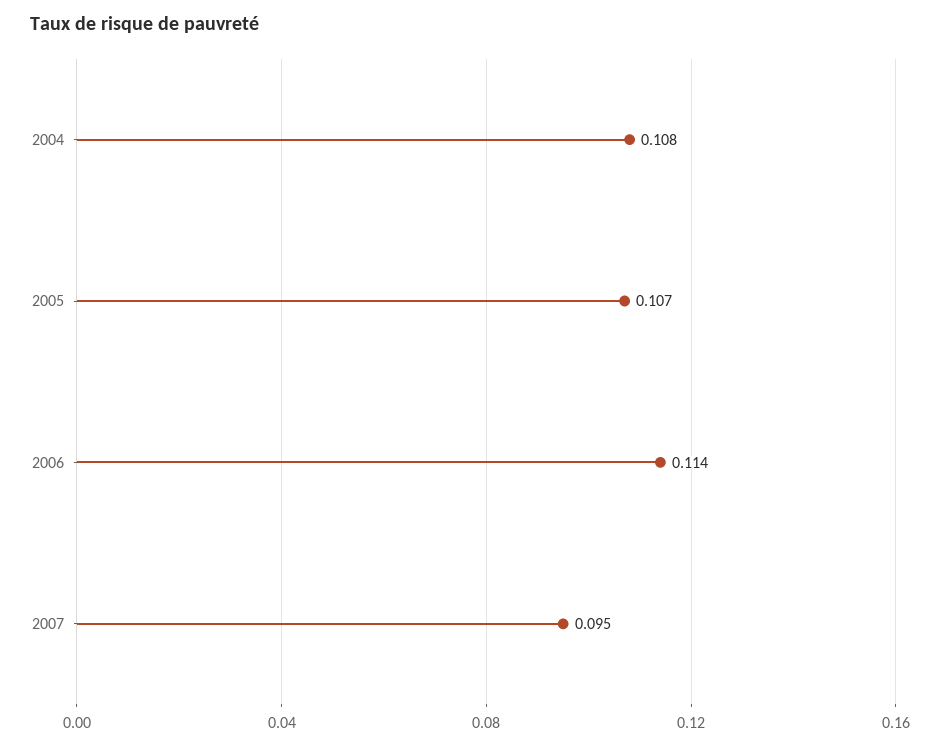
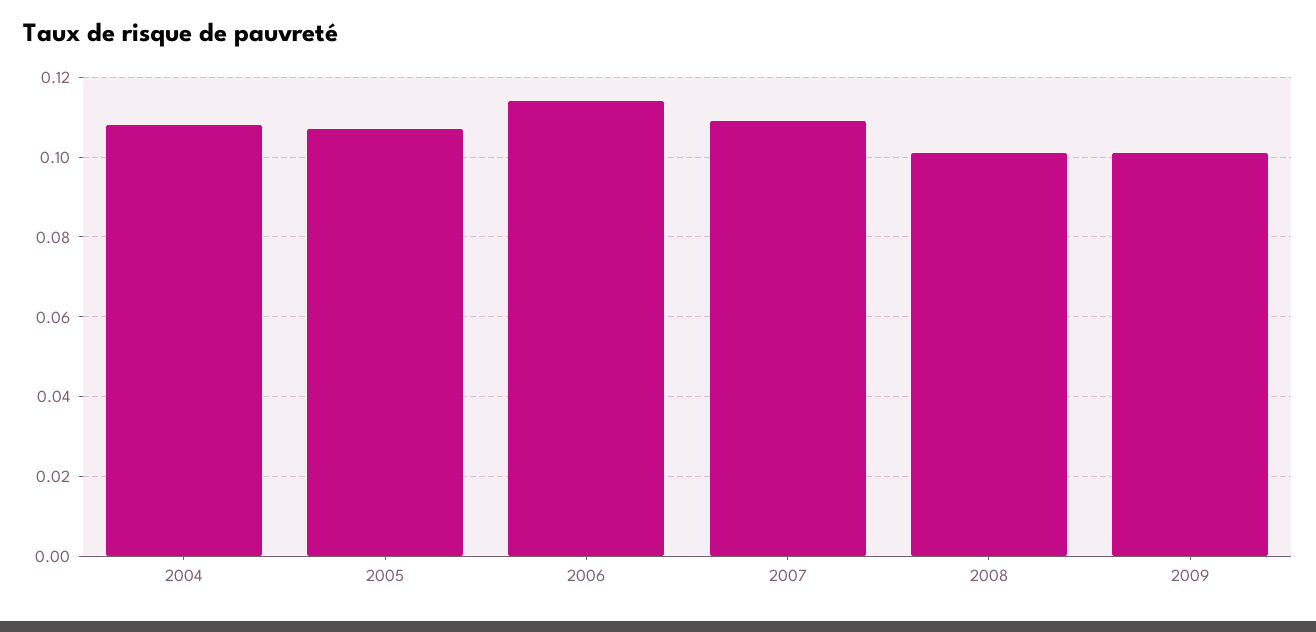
2007: 0.095 -> 0.11
2008: none -> 0.1
2009: none -> 0.1

